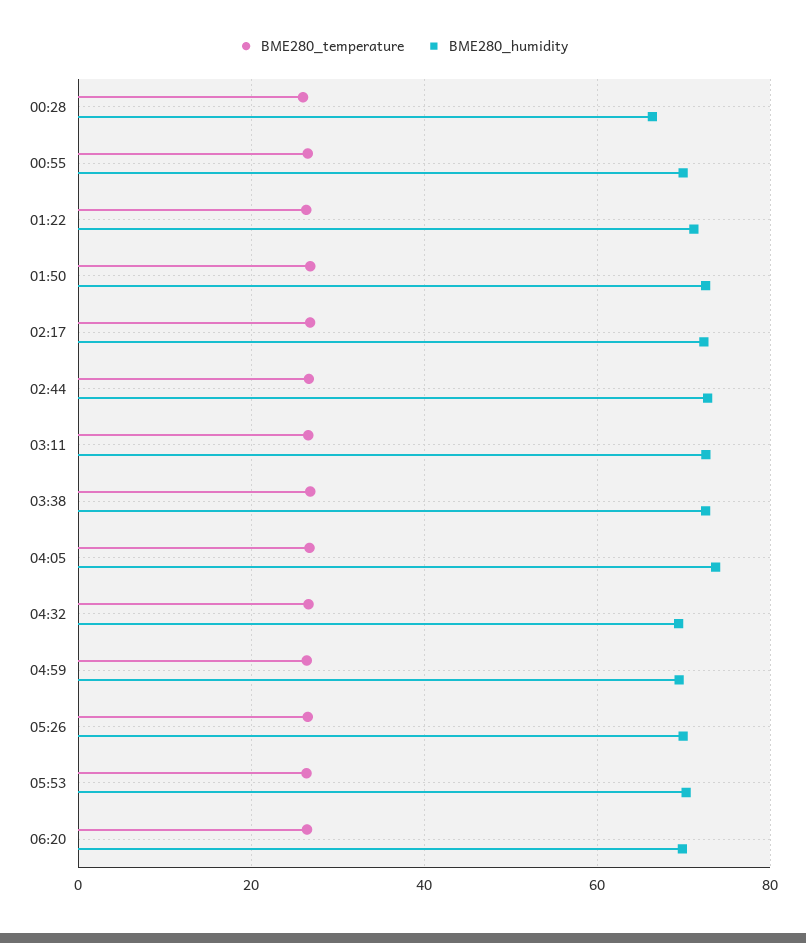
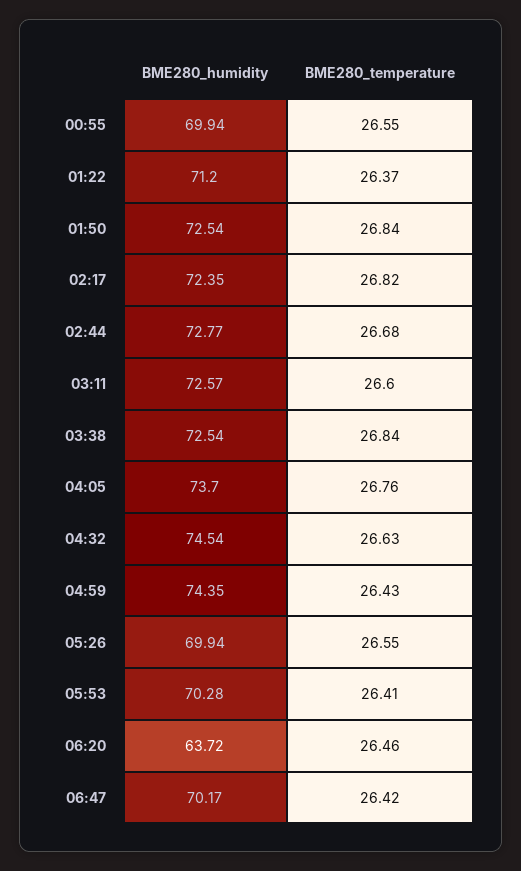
BME280_temperature, 00:28: 26 -> none
BME280_humidity, 00:28: 66 -> none
BME280_humidity, 04:32: 70 -> 74.54
BME280_humidity, 04:59: 70 -> 74.35
BME280_humidity, 06:20: 70 -> 63.72
BME280_humidity, 06:47: none -> 70.17
BME280_temperature, 06:47: none -> 26.42

